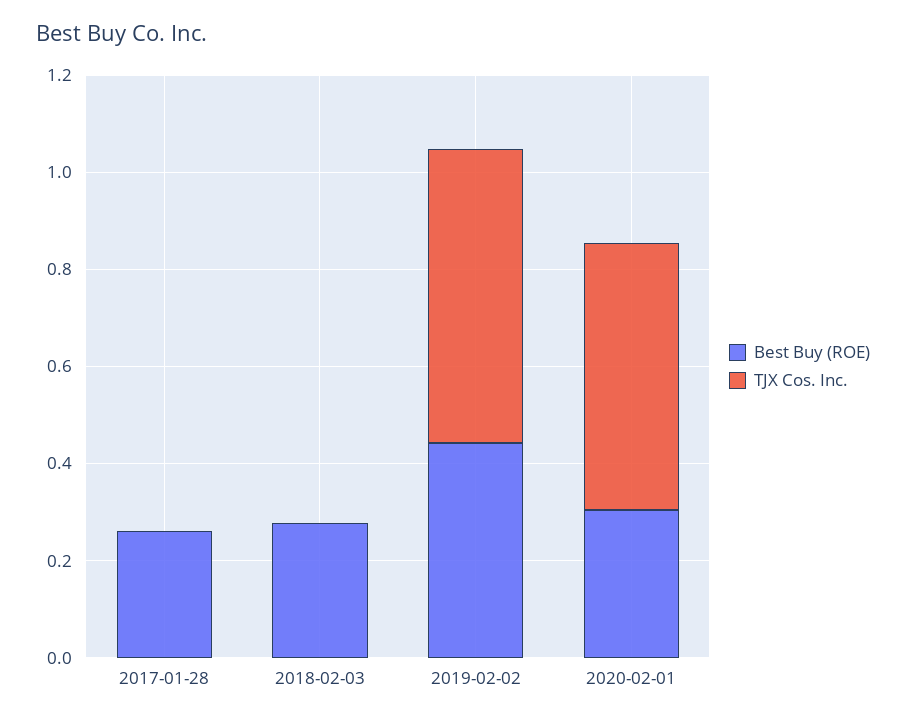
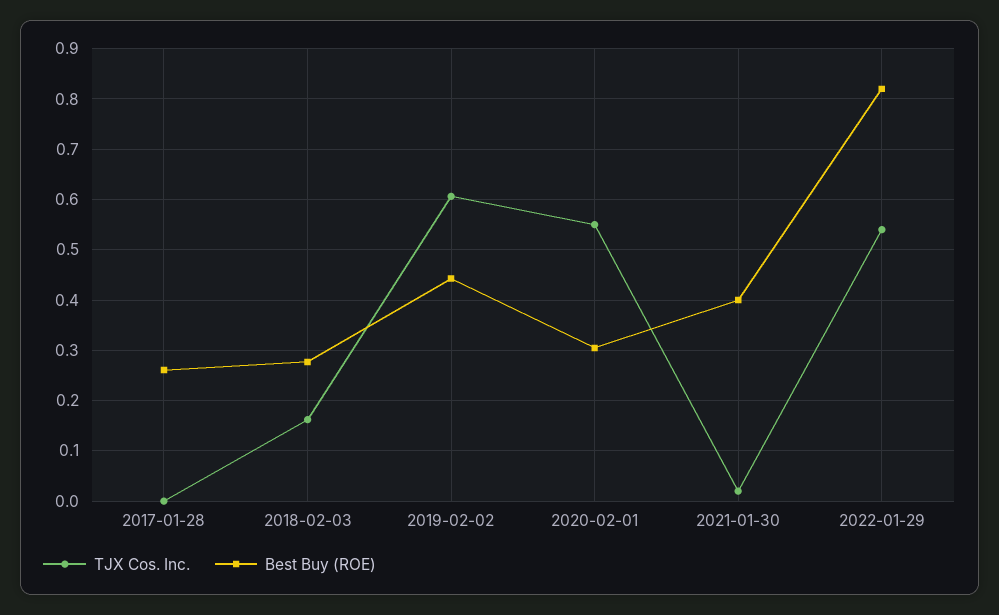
TJX Cos. Inc., 2018-02-03: 0 -> 0.16
TJX Cos. Inc., 2021-01-30: none -> 0.02
Best Buy (ROE), 2021-01-30: none -> 0.4
TJX Cos. Inc., 2022-01-29: none -> 0.54
Best Buy (ROE), 2022-01-29: none -> 0.82

